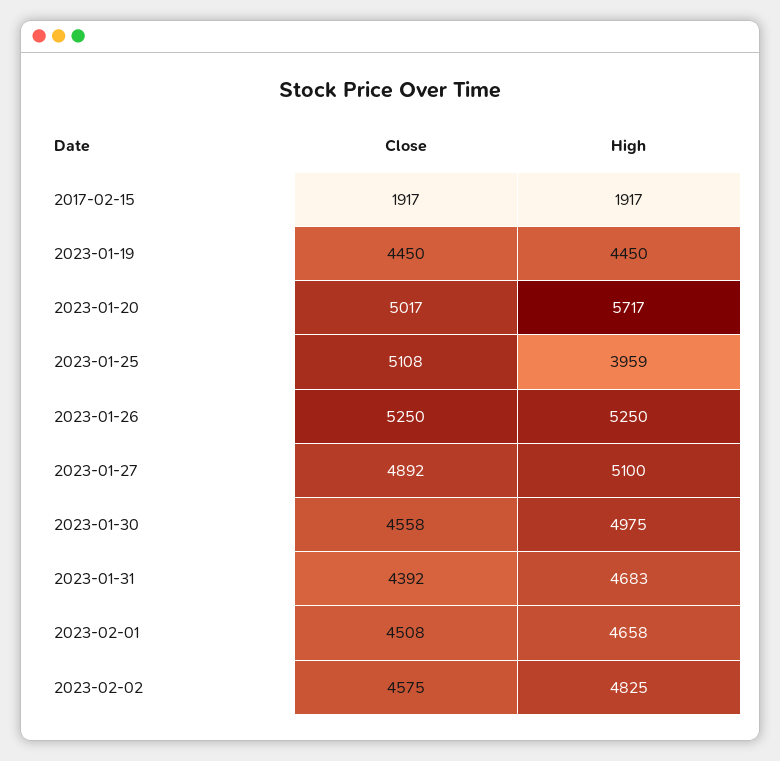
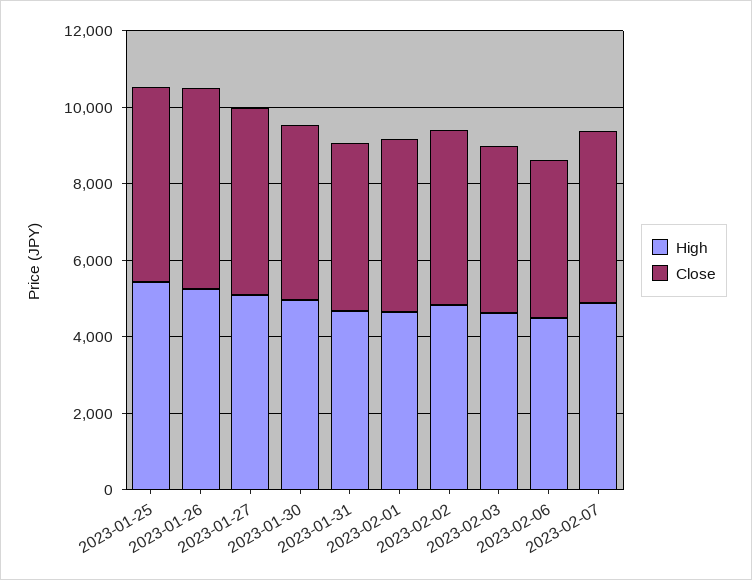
Close, 2017-02-15: 1917 -> none
High, 2017-02-15: 1917 -> none
Close, 2023-01-19: 4450 -> none
High, 2023-01-19: 4450 -> none
Close, 2023-01-20: 5017 -> none
High, 2023-01-20: 5717 -> none
High, 2023-01-25: 3959 -> 5500
High, 2023-02-03: none -> 4500
Close, 2023-02-03: none -> 4500
High, 2023-02-06: none -> 4500
Close, 2023-02-06: none -> 4000
High, 2023-02-07: none -> 5000
Close, 2023-02-07: none -> 4500

